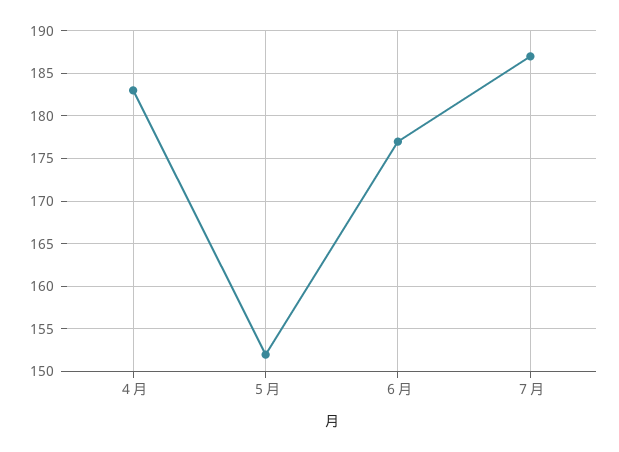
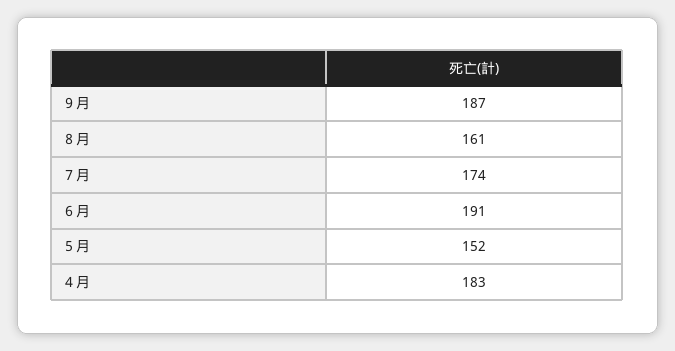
６月: 177 -> 191
７月: 187 -> 174
９月: none -> 187
８月: none -> 161

